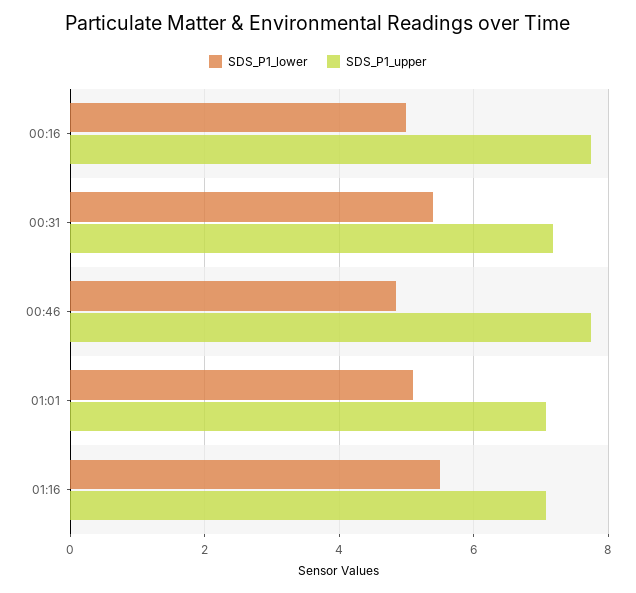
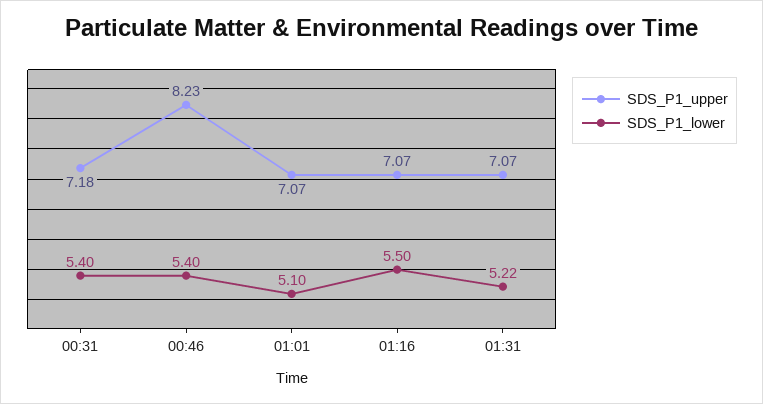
SDS_P1_lower, 00:16: 5 -> none
SDS_P1_upper, 00:16: 7.8 -> none
SDS_P1_lower, 00:46: 4.8 -> 5.4
SDS_P1_upper, 00:46: 7.8 -> 8.23
SDS_P1_upper, 01:31: none -> 7.07
SDS_P1_lower, 01:31: none -> 5.22

